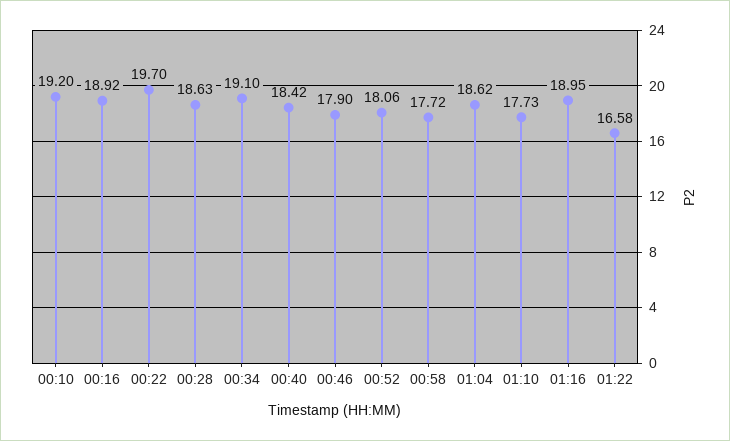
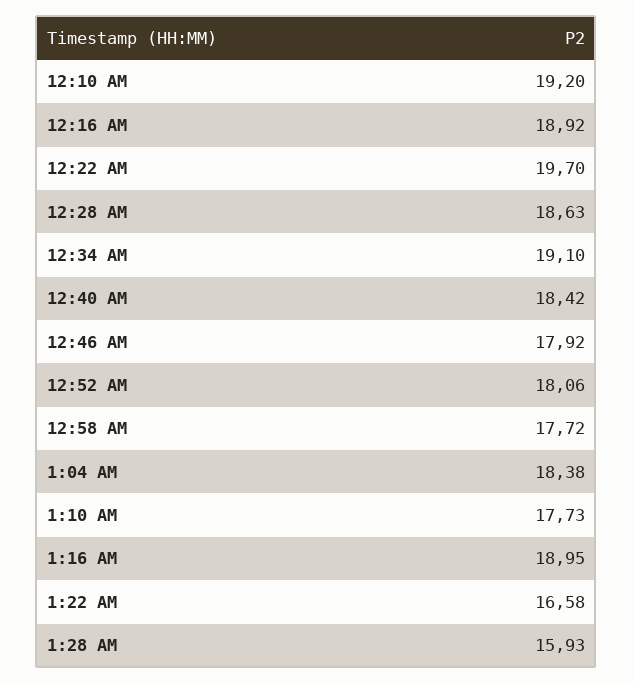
00:46: 17.9 -> 17.92
01:04: 18.62 -> 18.38
1:28 AM: none -> 15.93

